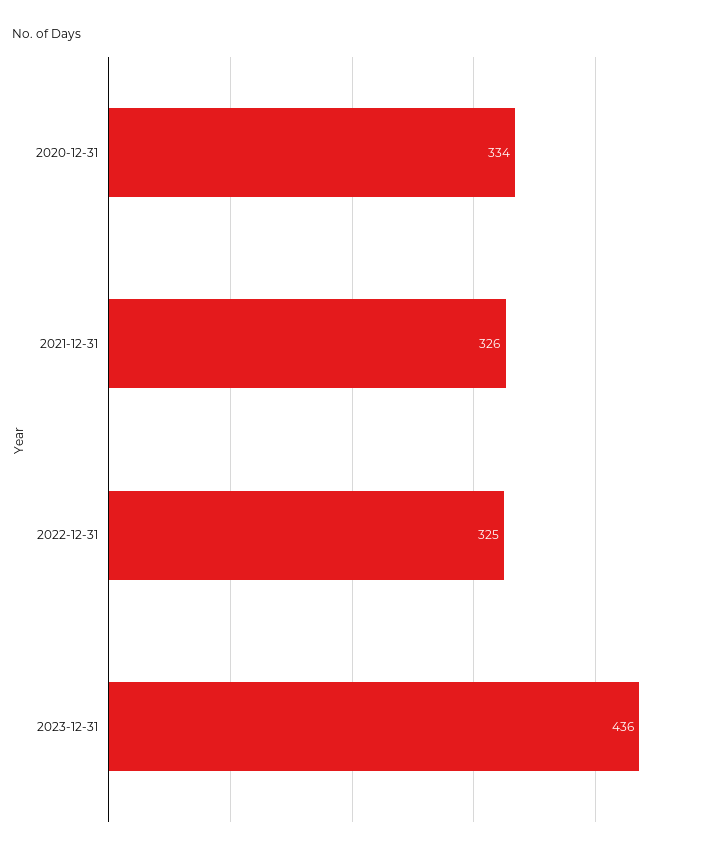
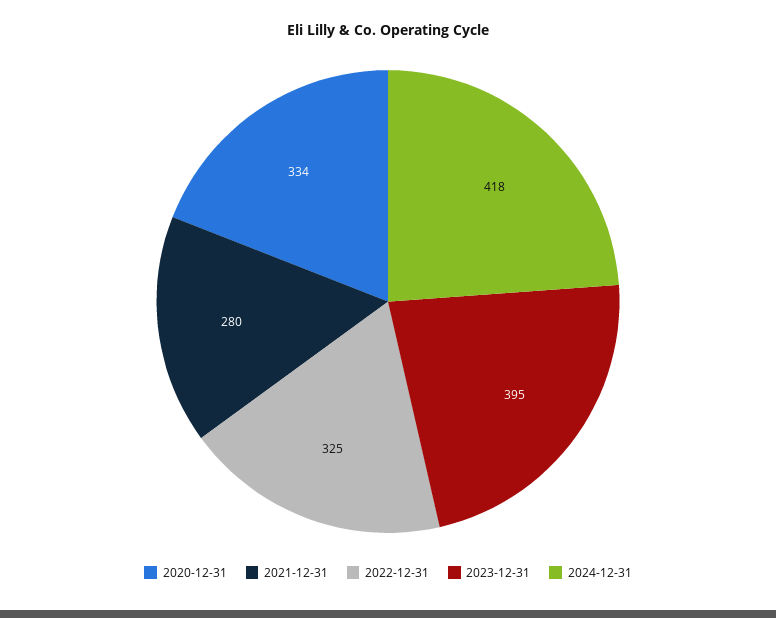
2021-12-31: 326 -> 280
2023-12-31: 436 -> 395
2024-12-31: none -> 418

